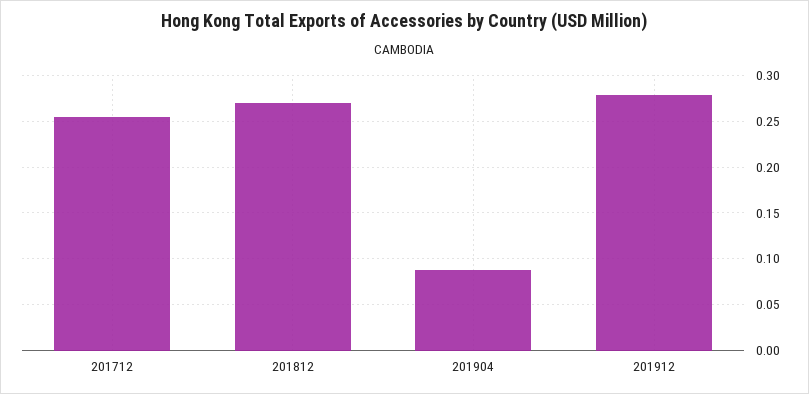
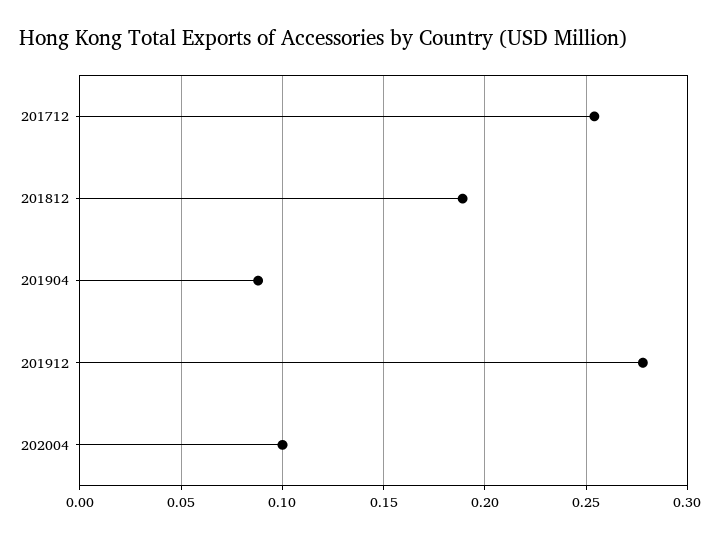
201812: 0.27 -> 0.19
202004: none -> 0.1

